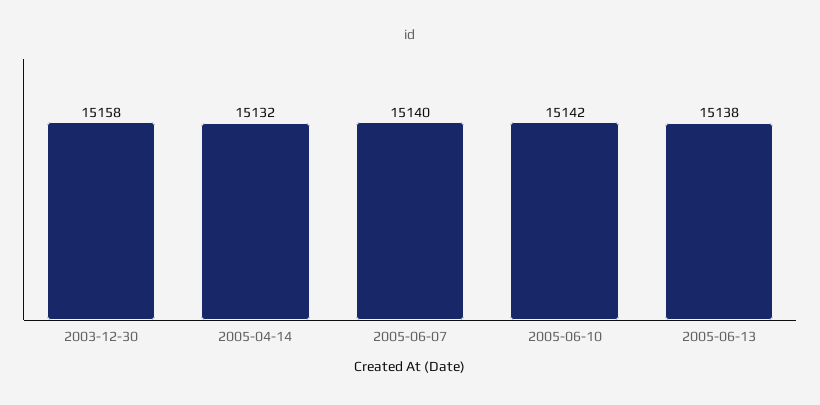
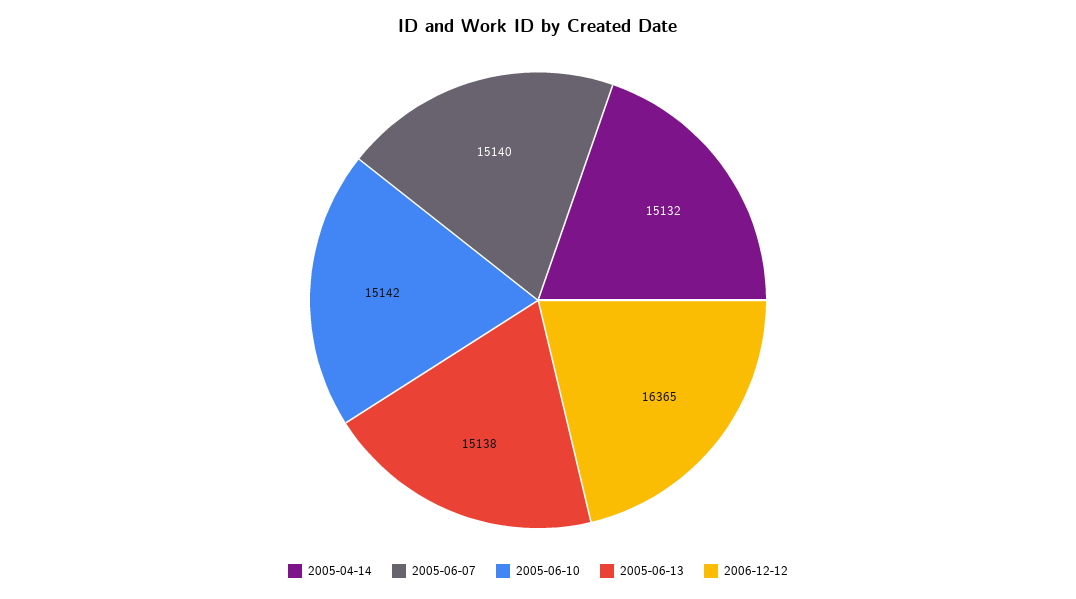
2003-12-30: 15158 -> none
2006-12-12: none -> 16365

